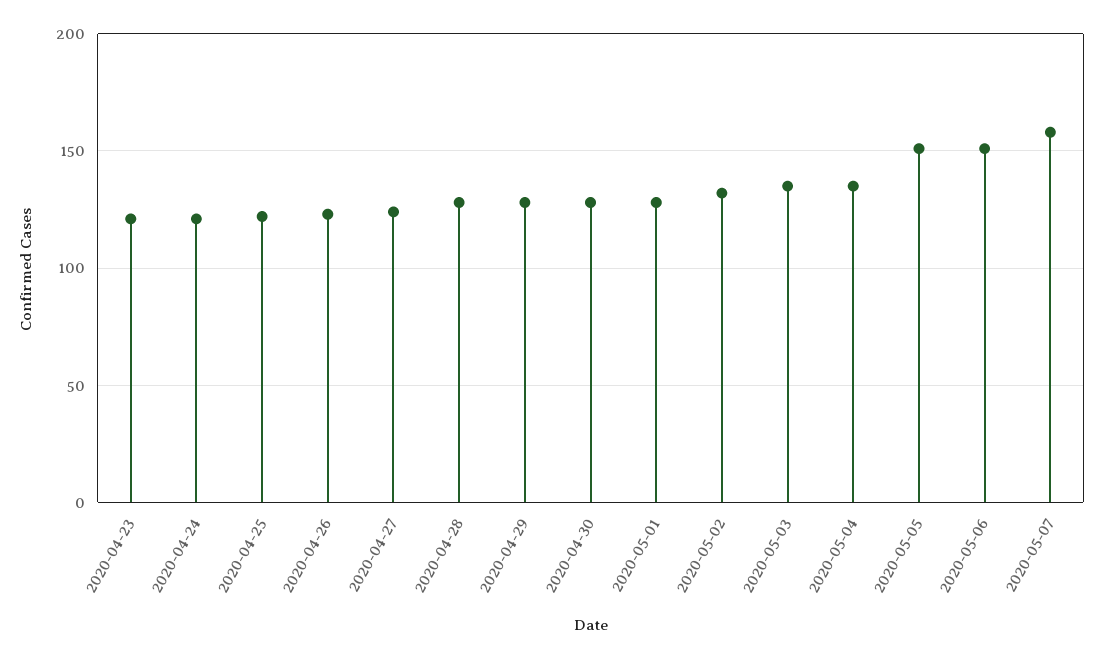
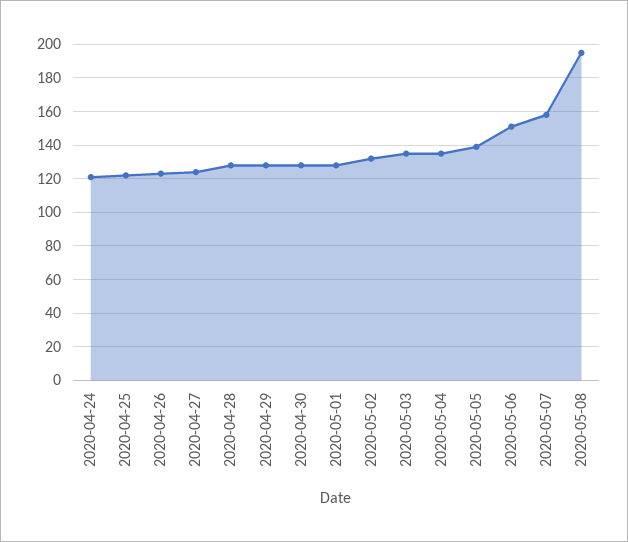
2020-04-23: 120 -> none
2020-05-05: 150 -> 140
2020-05-08: none -> 195

